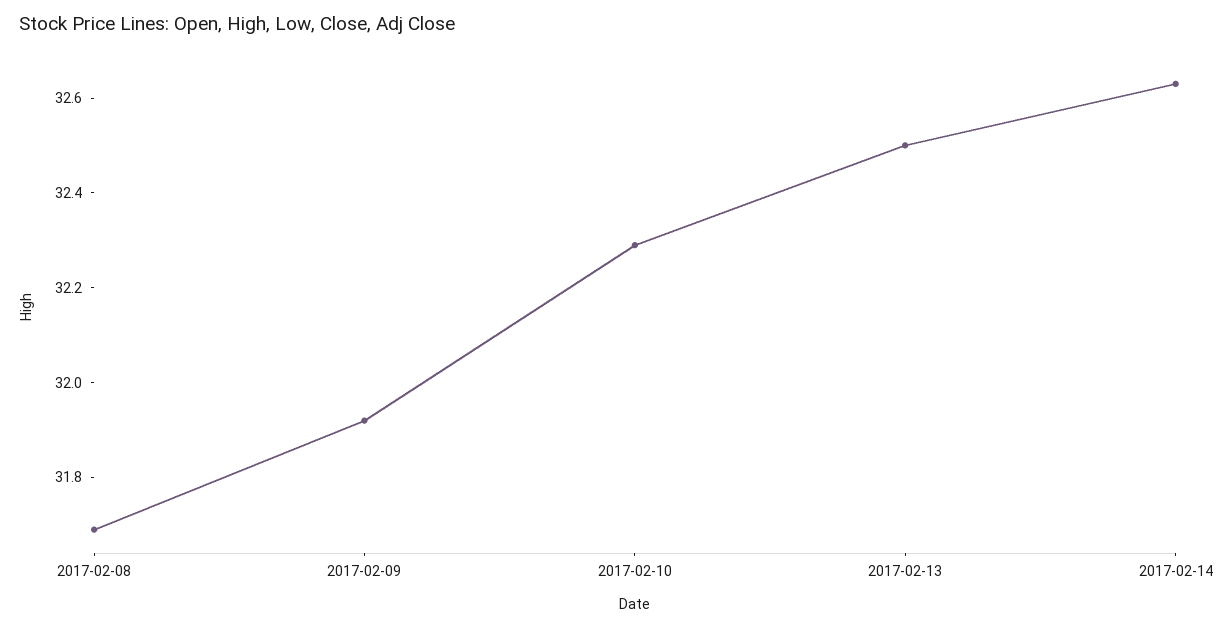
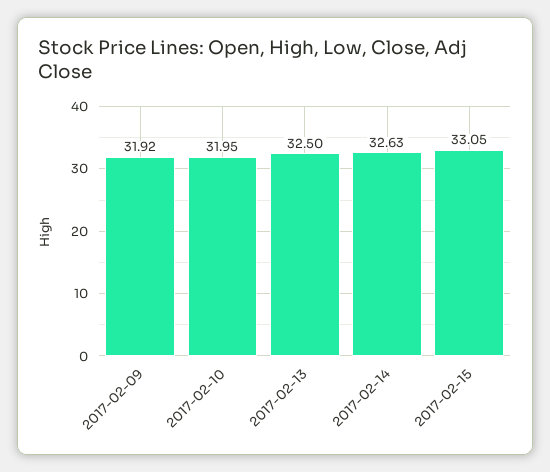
2017-02-08: 31.7 -> none
2017-02-10: 32.3 -> 31.95
2017-02-15: none -> 33.05

